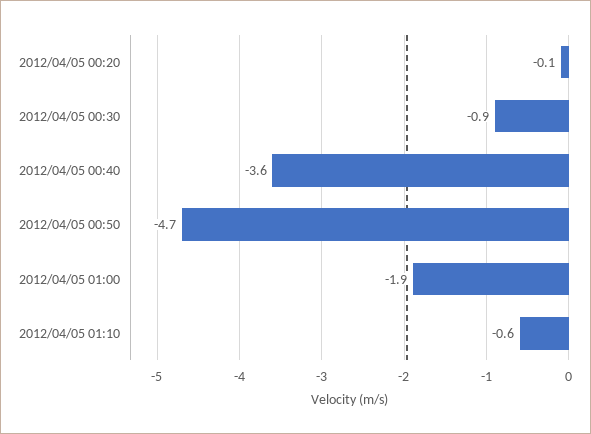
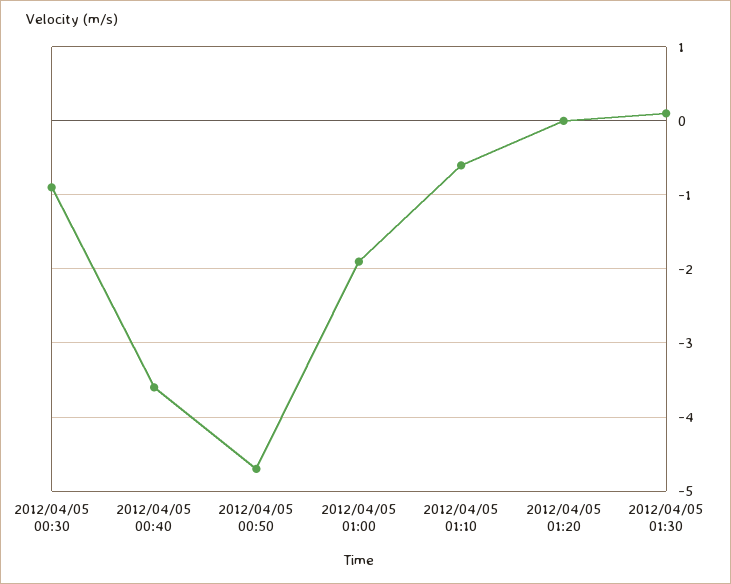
2012/04/05 00:20: -0.1 -> none
2012/04/05 01:20: none -> 0
2012/04/05 01:30: none -> 0.1

